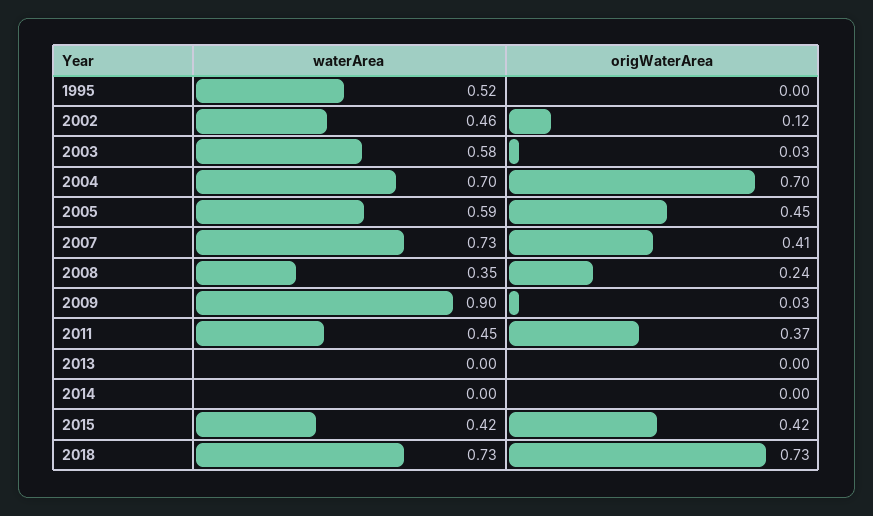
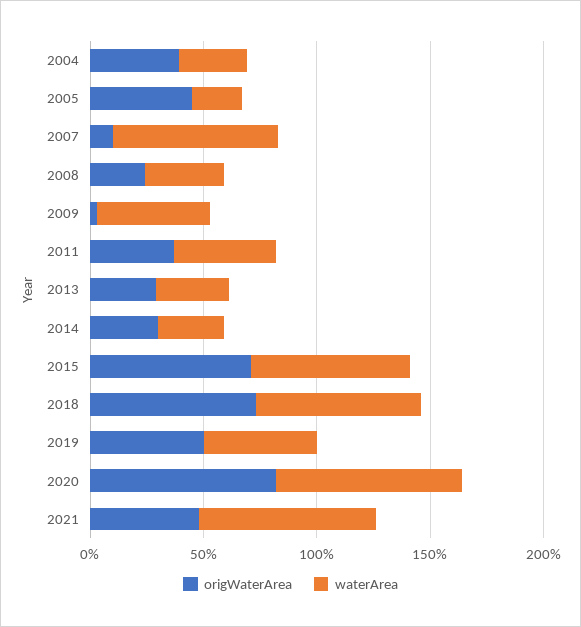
waterArea, 1995: 0.52 -> none
origWaterArea, 1995: 0 -> none
waterArea, 2002: 0.46 -> none
origWaterArea, 2002: 0.12 -> none
waterArea, 2003: 0.58 -> none
origWaterArea, 2003: 0.03 -> none
waterArea, 2004: 0.7 -> 0.3
origWaterArea, 2004: 0.7 -> 0.4
waterArea, 2005: 0.59 -> 0.2
origWaterArea, 2007: 0.41 -> 0.1
waterArea, 2009: 0.9 -> 0.5
waterArea, 2013: 0 -> 0.3
origWaterArea, 2013: 0 -> 0.3
waterArea, 2014: 0 -> 0.3
origWaterArea, 2014: 0 -> 0.3
waterArea, 2015: 0.42 -> 0.7
origWaterArea, 2015: 0.42 -> 0.7
origWaterArea, 2019: none -> 0.5
waterArea, 2019: none -> 0.5
origWaterArea, 2020: none -> 0.8
waterArea, 2020: none -> 0.8
origWaterArea, 2021: none -> 0.5
waterArea, 2021: none -> 0.8

